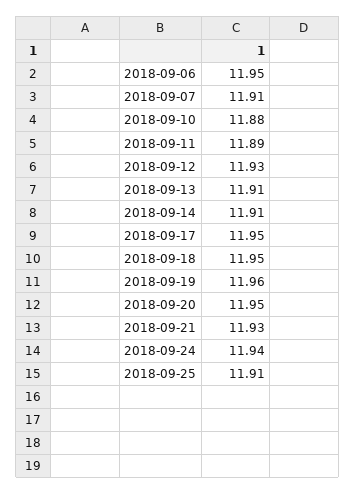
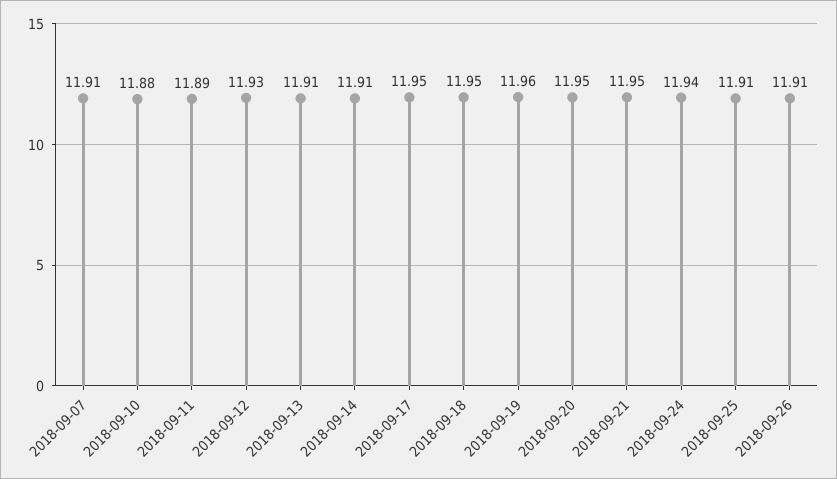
2018-09-06: 11.95 -> none
2018-09-21: 11.93 -> 11.95
2018-09-26: none -> 11.91

